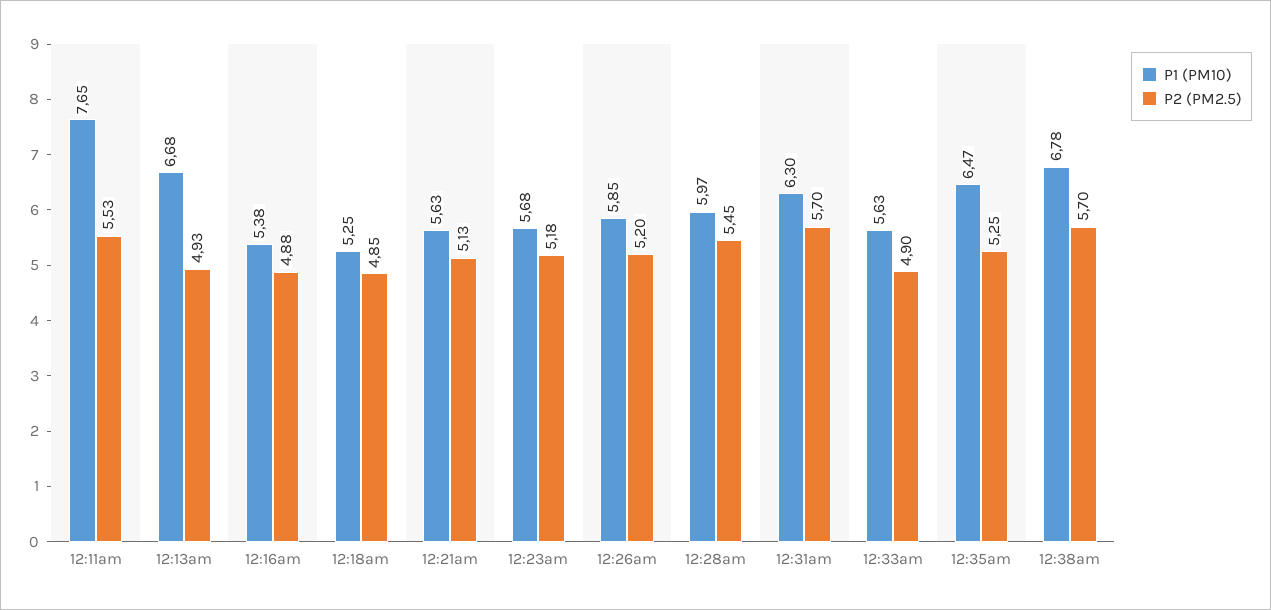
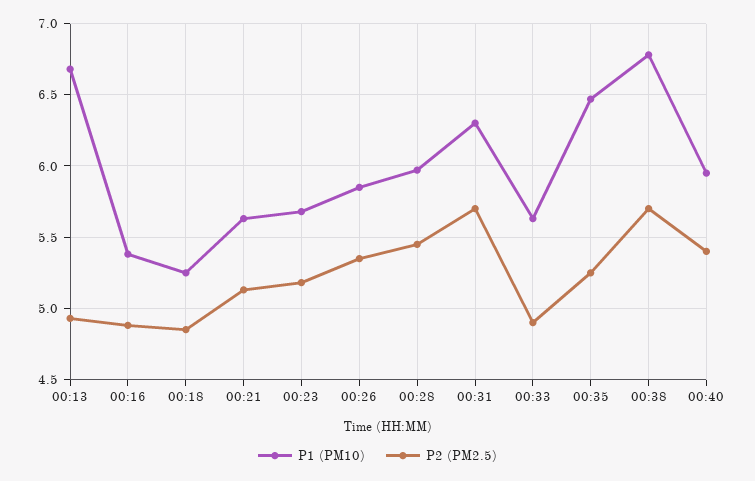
P1 (PM10), 12:11am: 7.65 -> none
P2 (PM2.5), 12:11am: 5.53 -> none
P2 (PM2.5), 12:26am: 5.2 -> 5.35
P1 (PM10), 00:40: none -> 5.95
P2 (PM2.5), 00:40: none -> 5.4

